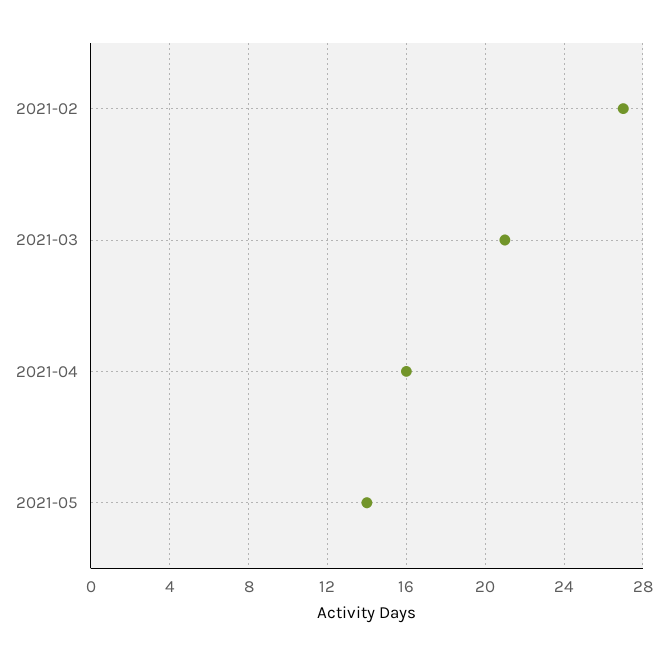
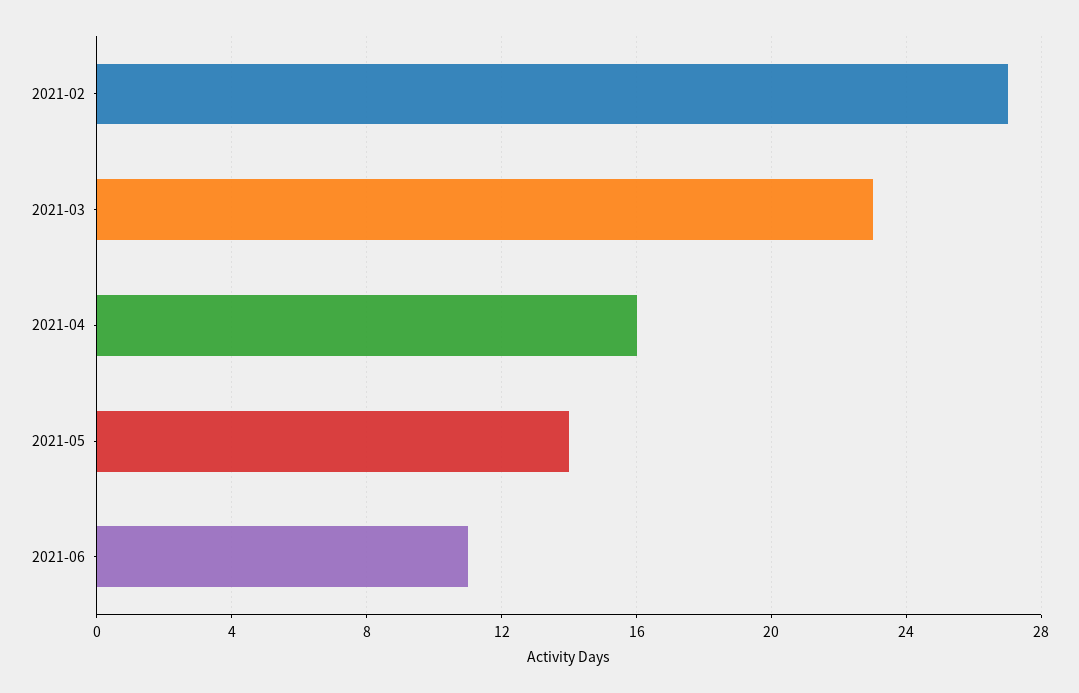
2021-03: 21 -> 23
2021-06: none -> 11

